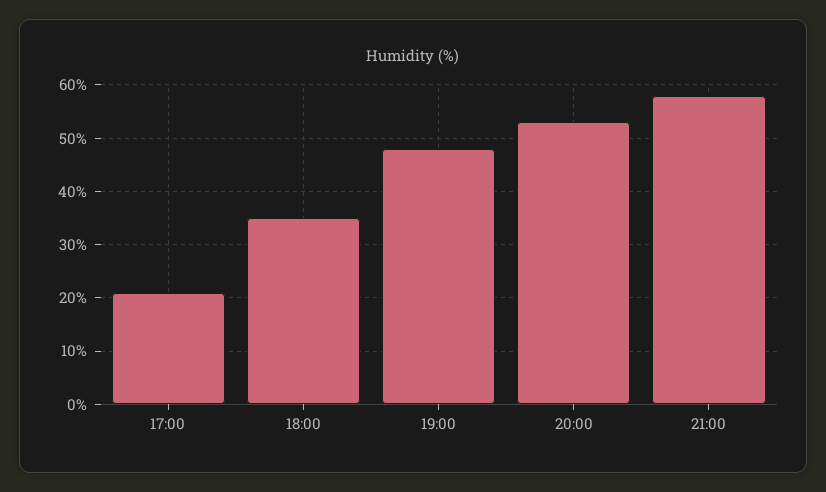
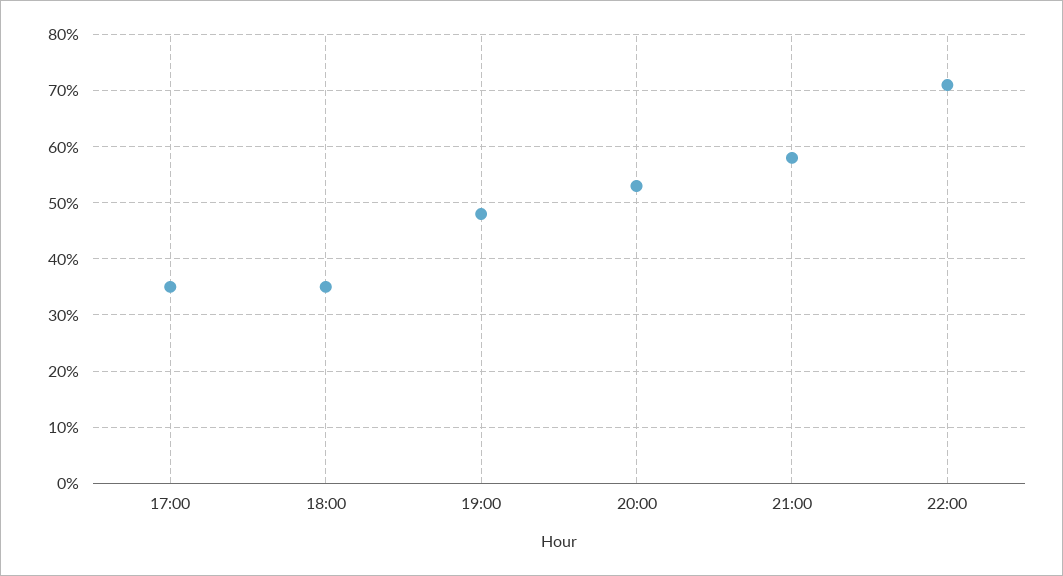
17:00: 20 -> 35
22:00: none -> 70

